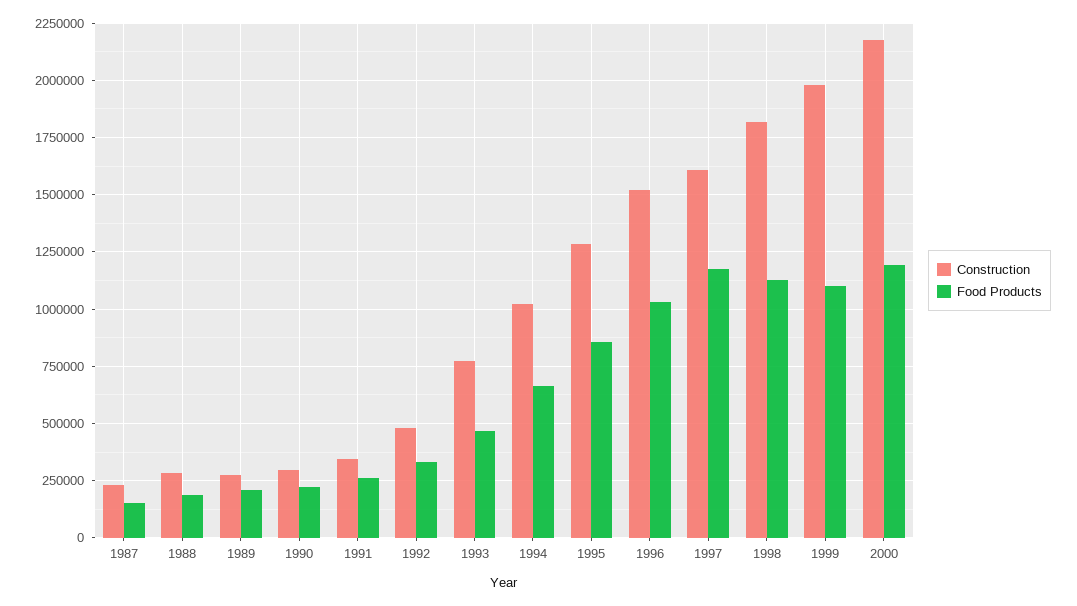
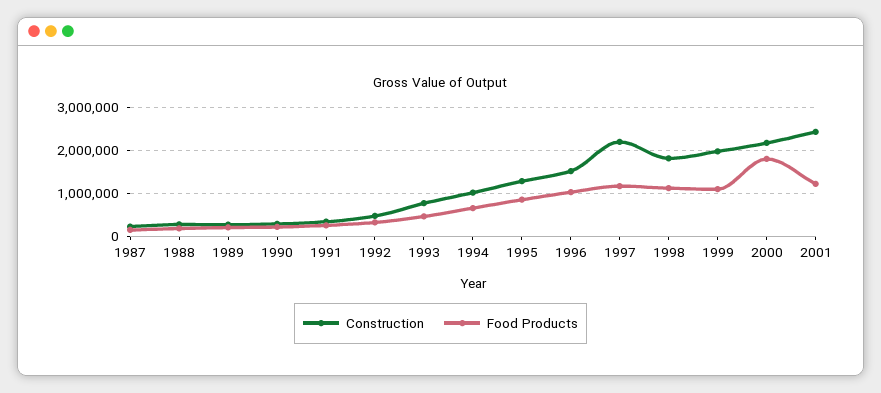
Construction, 1997: 1600000 -> 2200000
Food Products, 2000: 1200000 -> 1800000
Construction, 2001: none -> 2400000
Food Products, 2001: none -> 1200000

